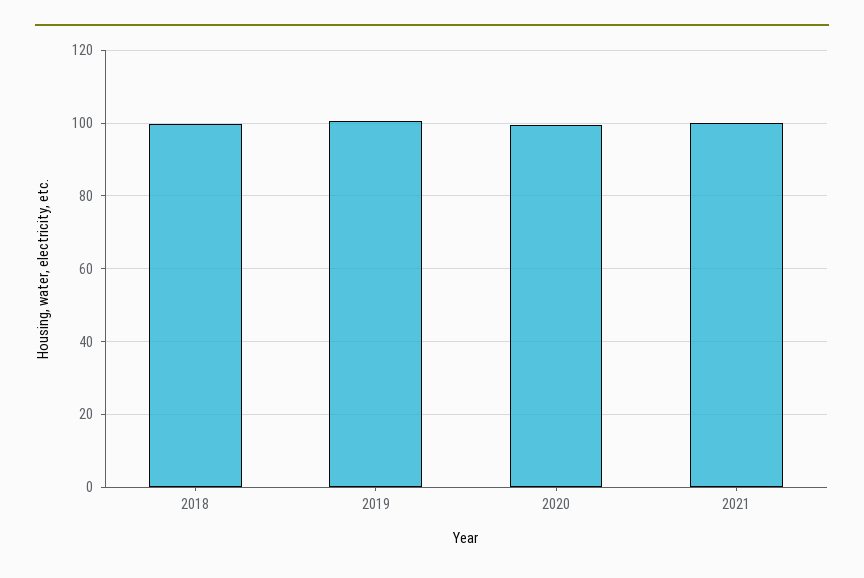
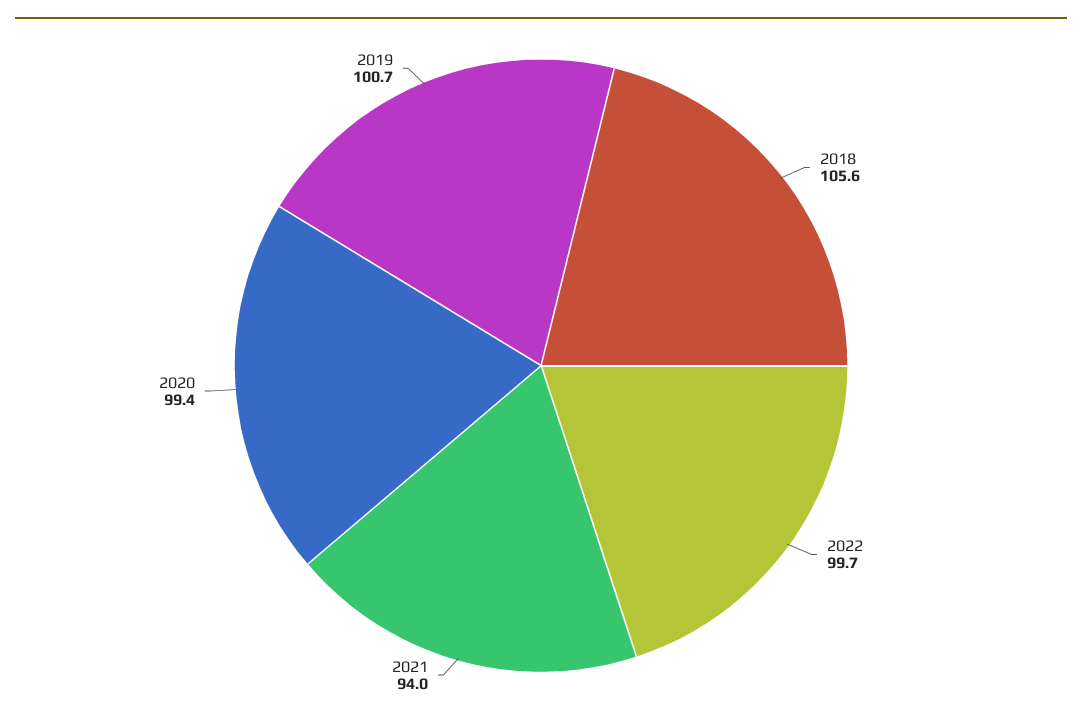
2018: 100 -> 105.6
2021: 100 -> 94
2022: none -> 99.7

